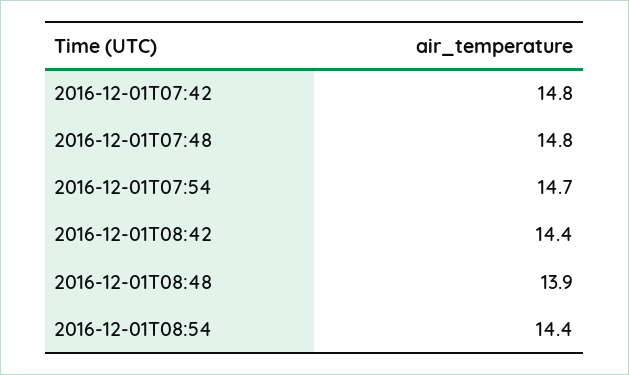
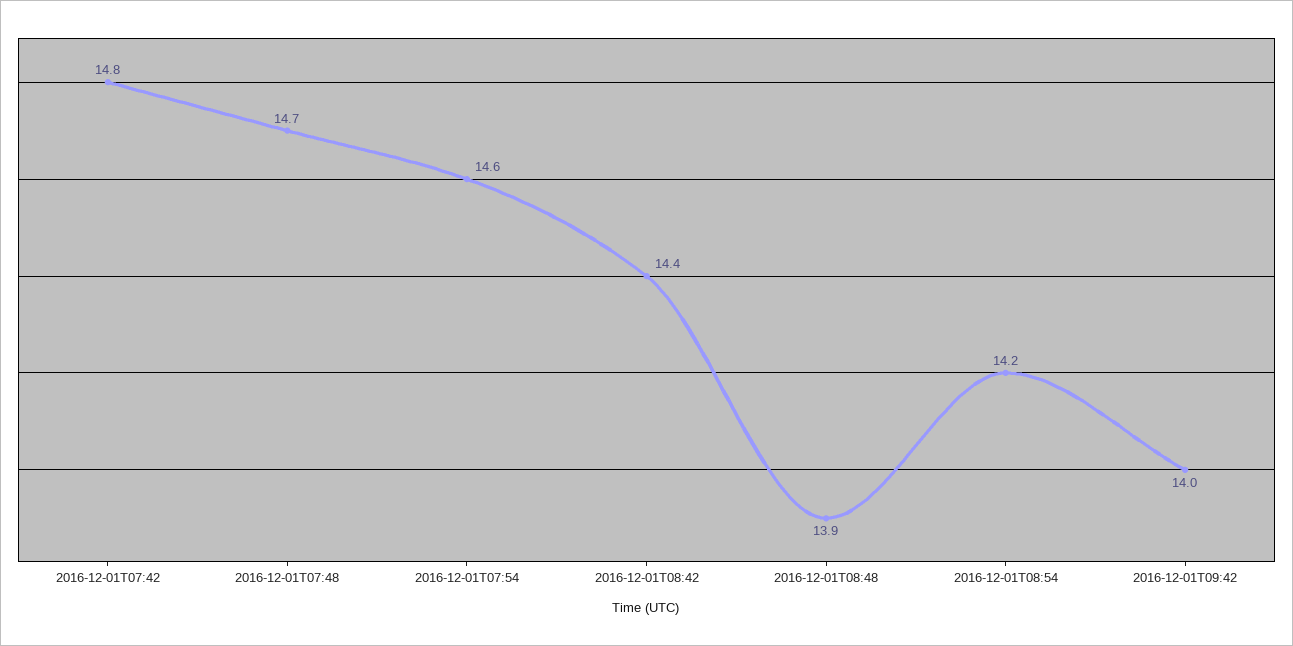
2016-12-01T07:48: 14.8 -> 14.7
2016-12-01T07:54: 14.7 -> 14.6
2016-12-01T08:54: 14.4 -> 14.2
2016-12-01T09:42: none -> 14

